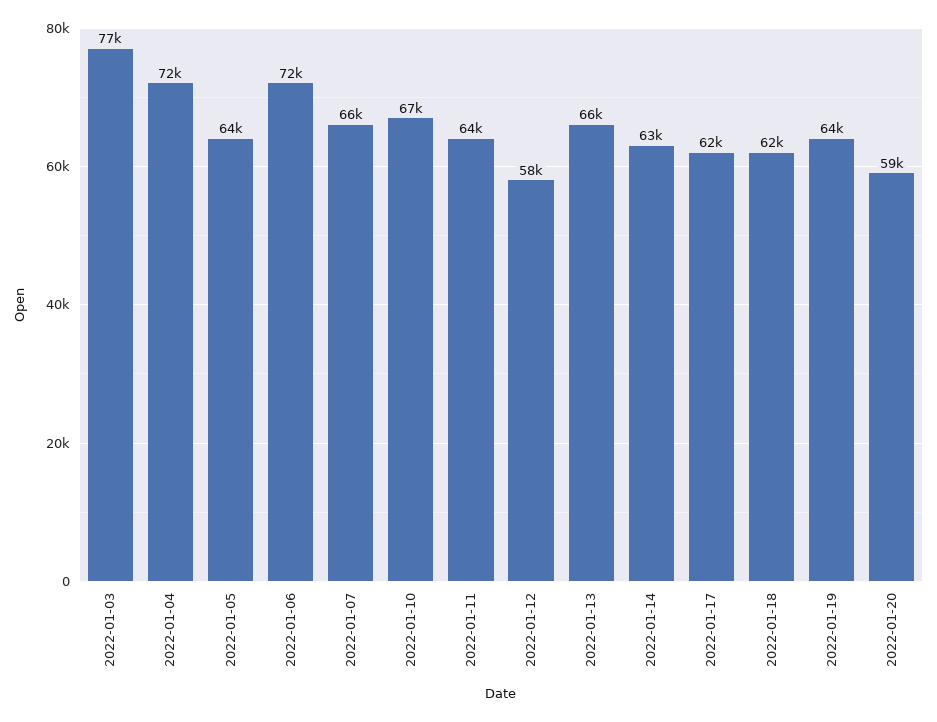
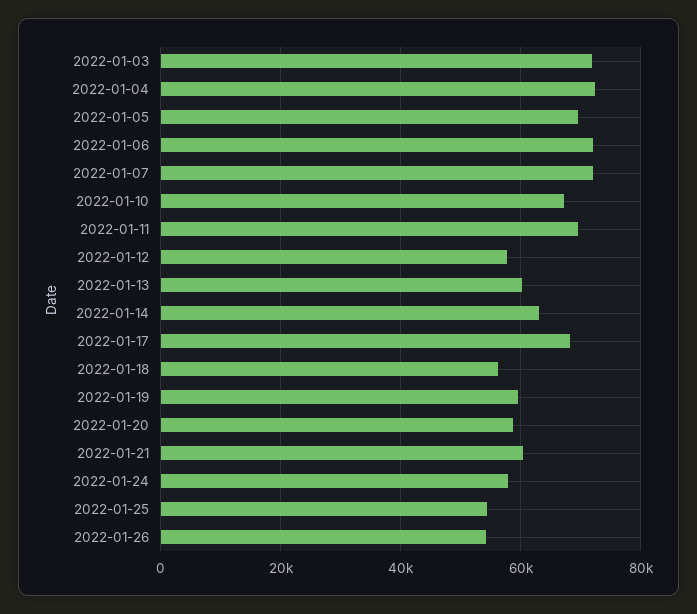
2022-01-03: 77000 -> 72000
2022-01-05: 64000 -> 70000
2022-01-07: 66000 -> 72000
2022-01-11: 64000 -> 70000
2022-01-13: 66000 -> 60000
2022-01-17: 62000 -> 68000
2022-01-18: 62000 -> 56000
2022-01-19: 64000 -> 60000
2022-01-21: none -> 60000
2022-01-24: none -> 58000
2022-01-25: none -> 54000
2022-01-26: none -> 54000

